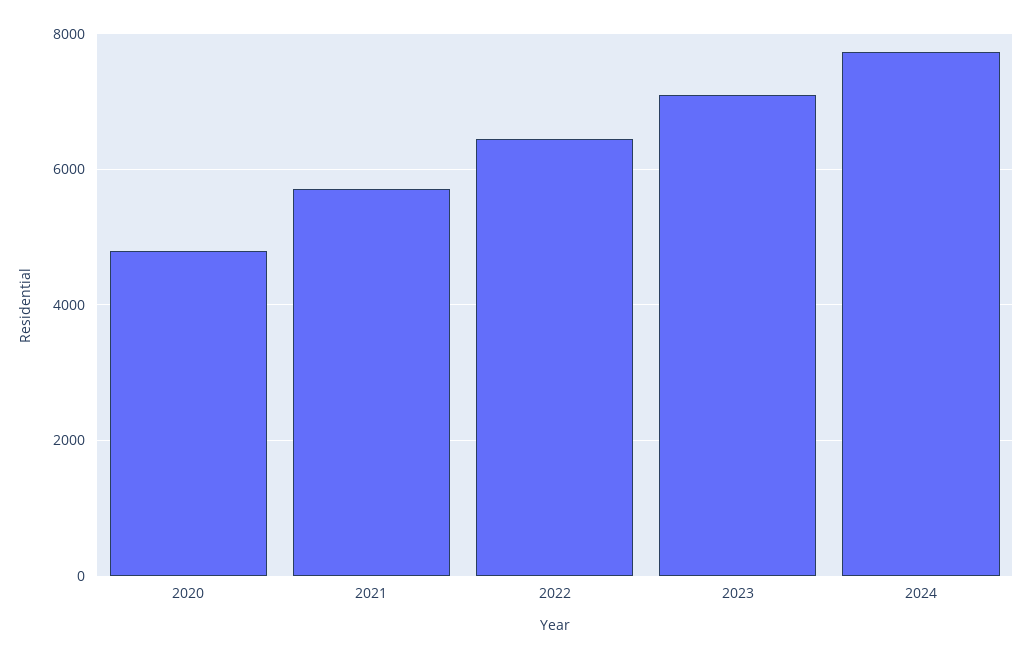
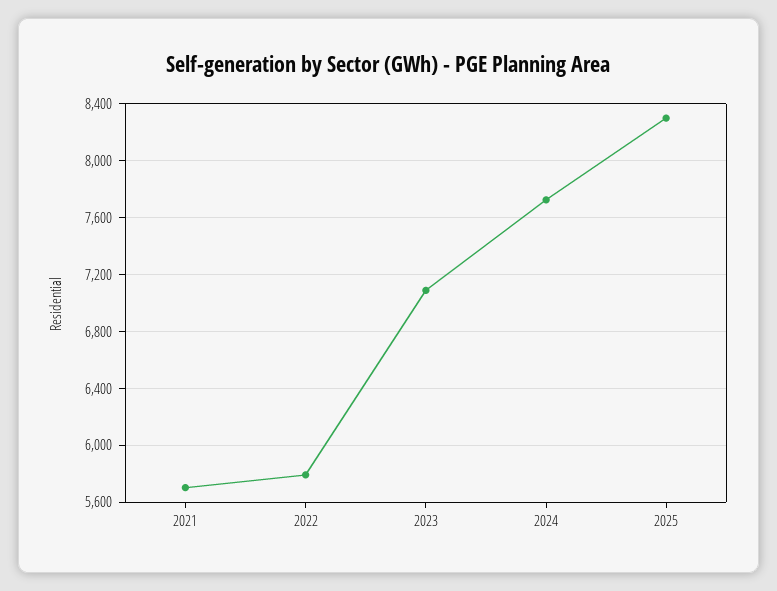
2020: 4800 -> none
2022: 6400 -> 5800
2025: none -> 8300

